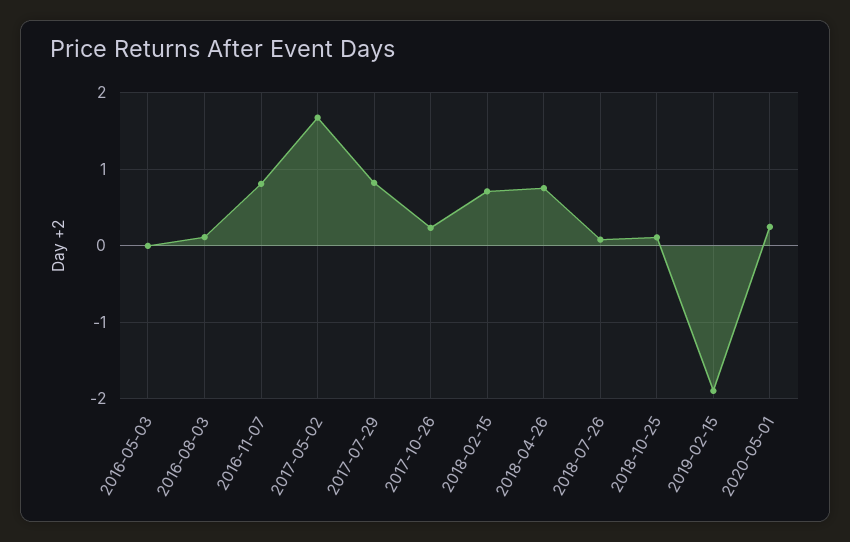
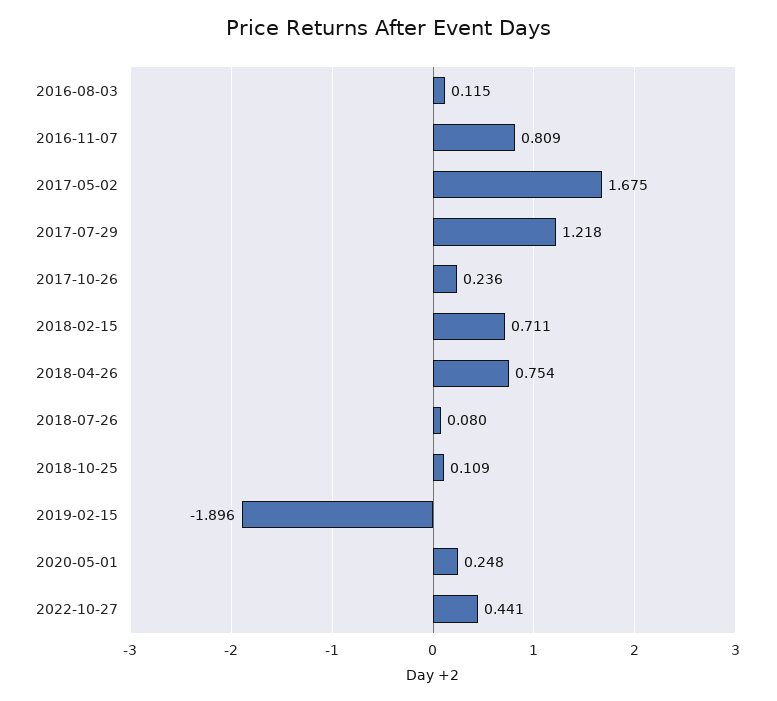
2016-05-03: 0 -> none
2017-07-29: 0.8 -> 1.218
2022-10-27: none -> 0.441

